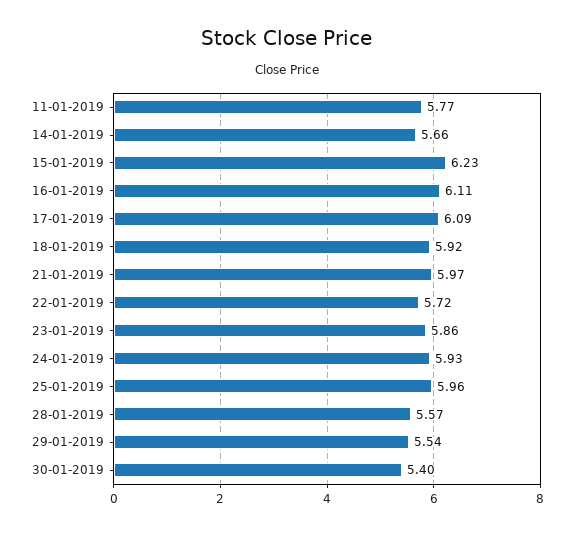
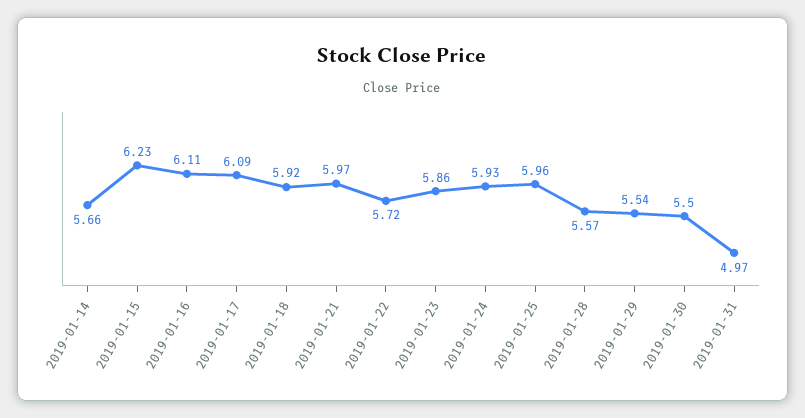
11-01-2019: 5.77 -> none
30-01-2019: 5.4 -> 5.5
2019-01-31: none -> 4.97

